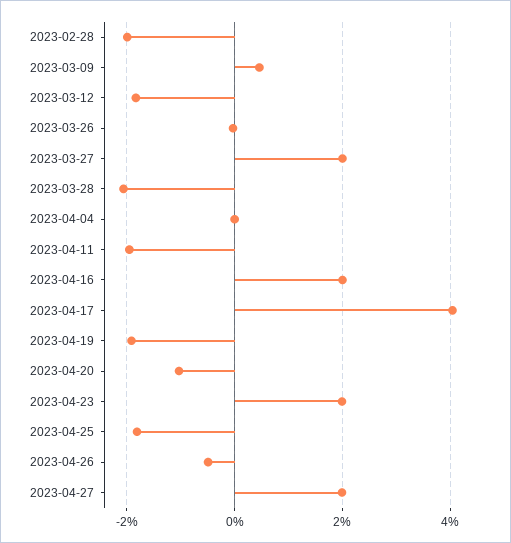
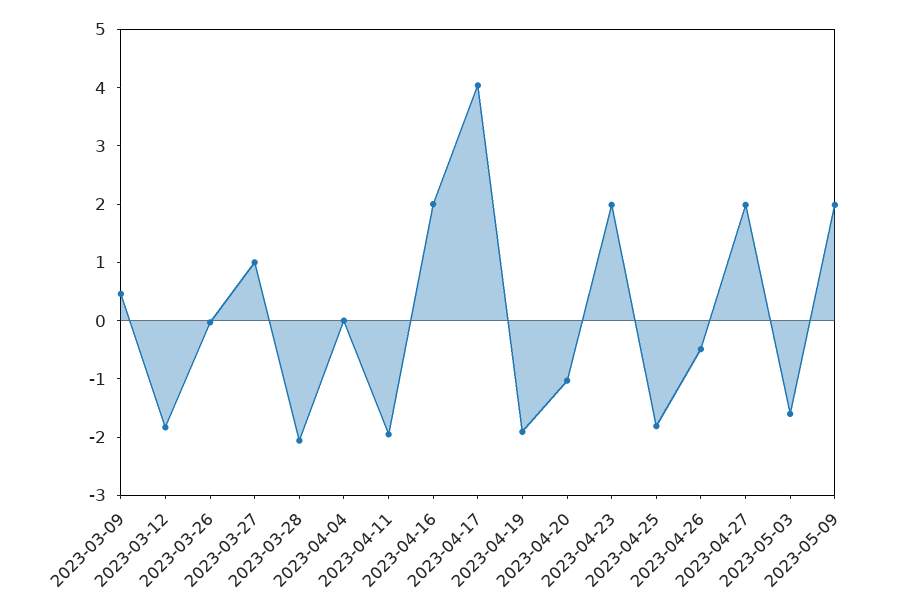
2023-02-28: -2 -> none
2023-03-27: 2 -> 1
2023-05-03: none -> -1.6
2023-05-09: none -> 2

